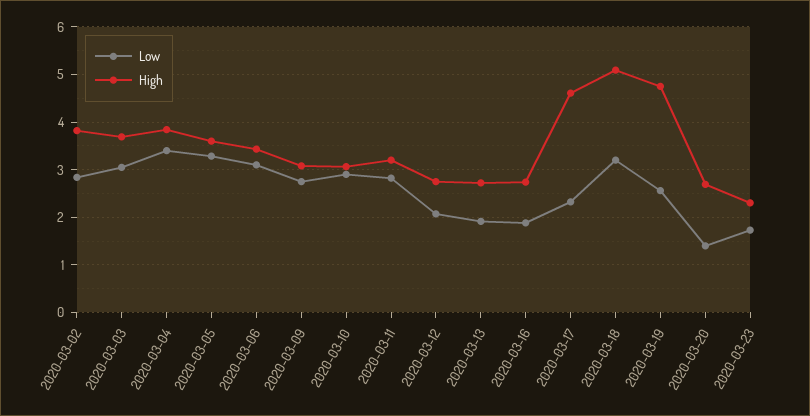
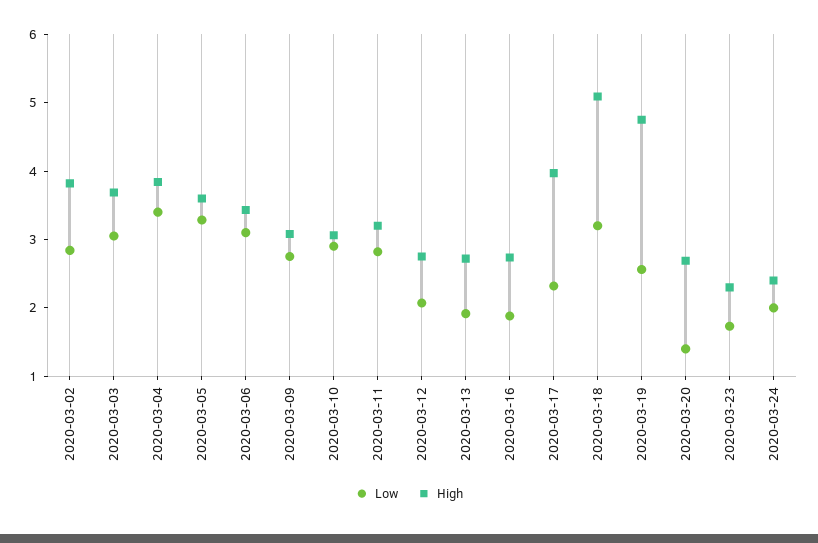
High, 2020-03-17: 4.6 -> 4
Low, 2020-03-24: none -> 2
High, 2020-03-24: none -> 2.4

